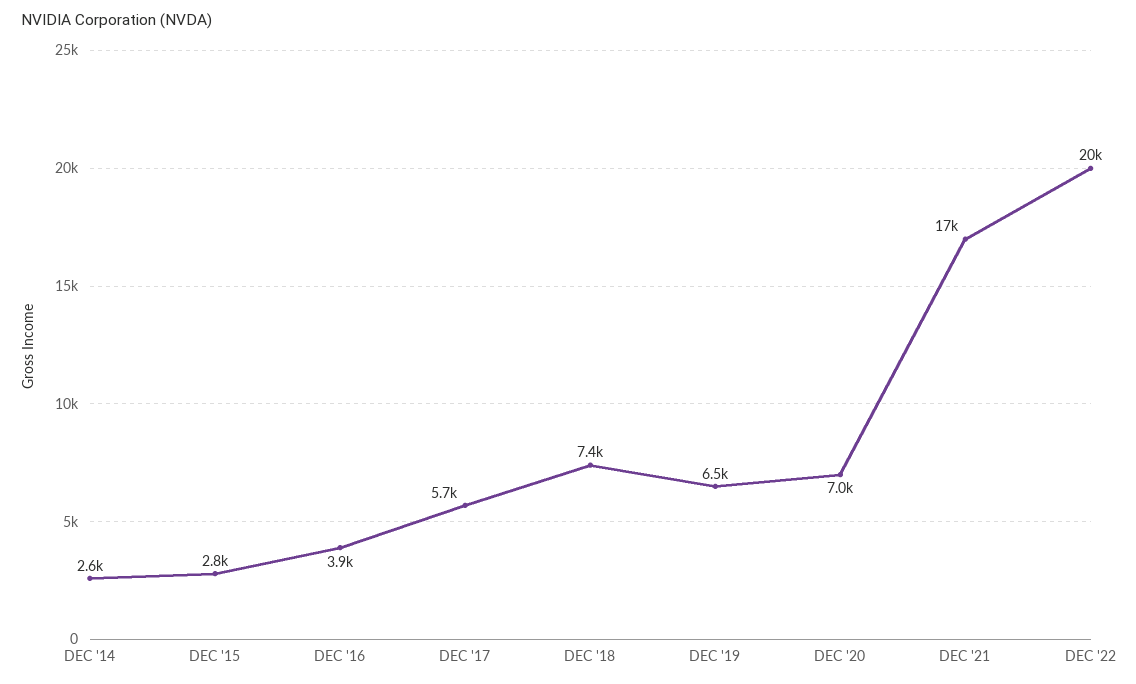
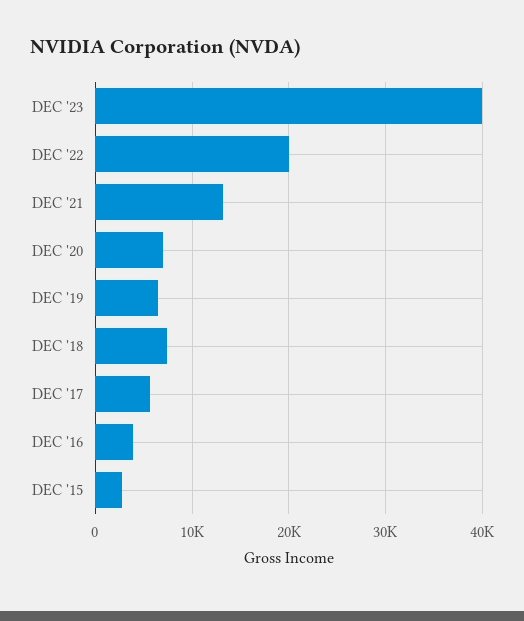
DEC '14: 2600 -> none
DEC '21: 17000 -> 13000
DEC '23: none -> 40000

